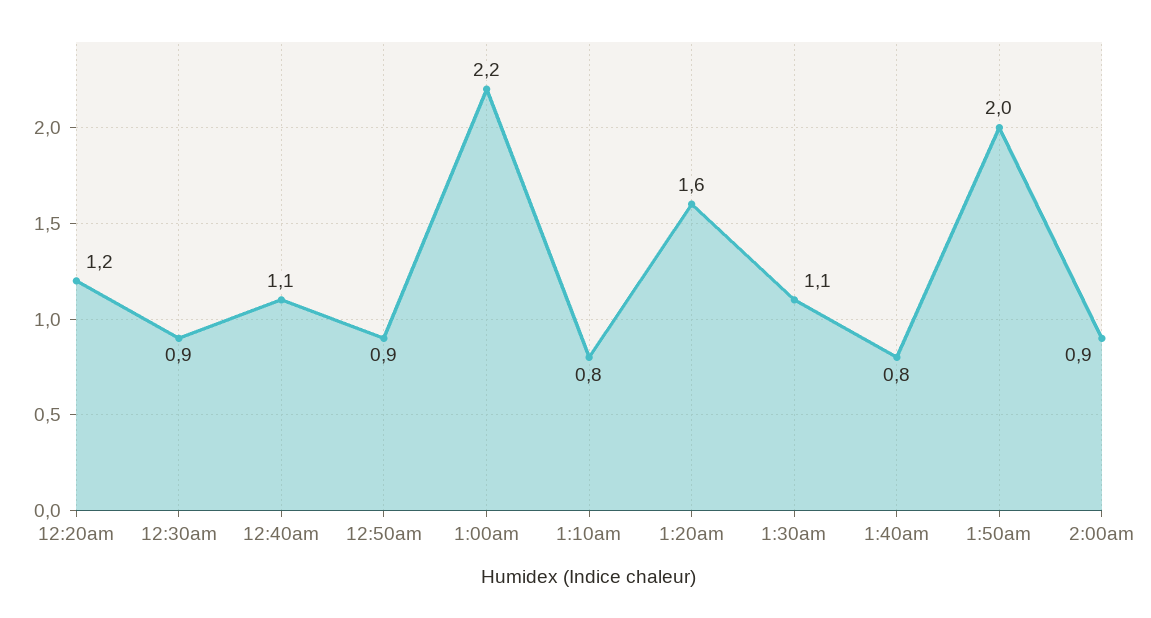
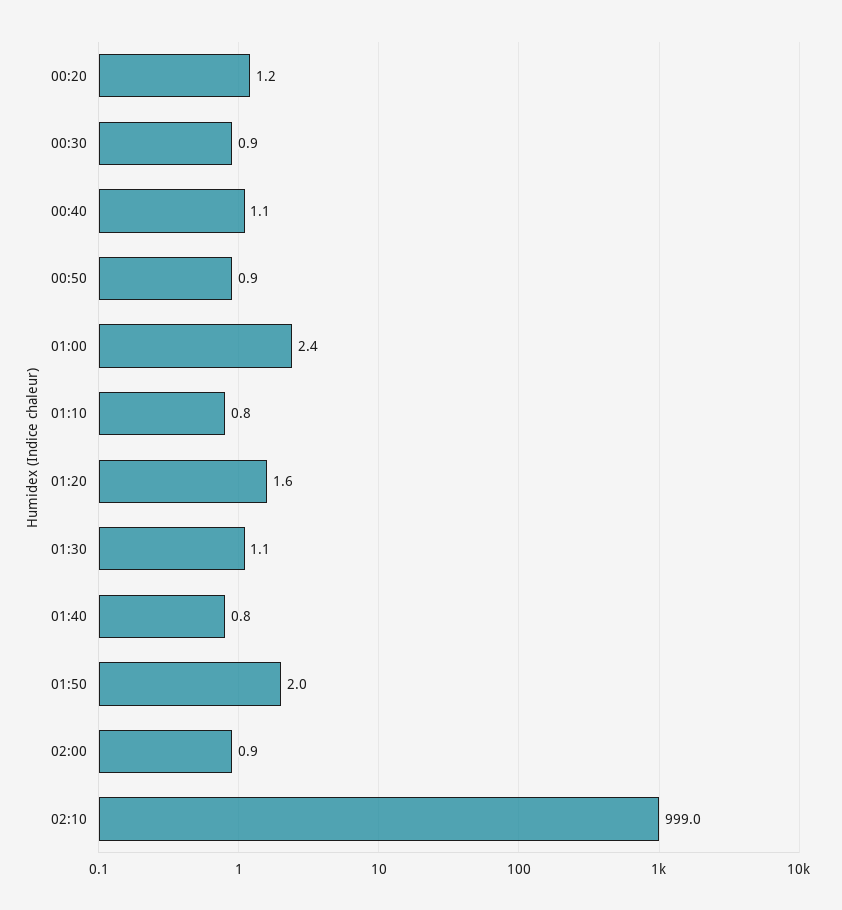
1:00am: 2.2 -> 2.4
02:10: none -> 999

